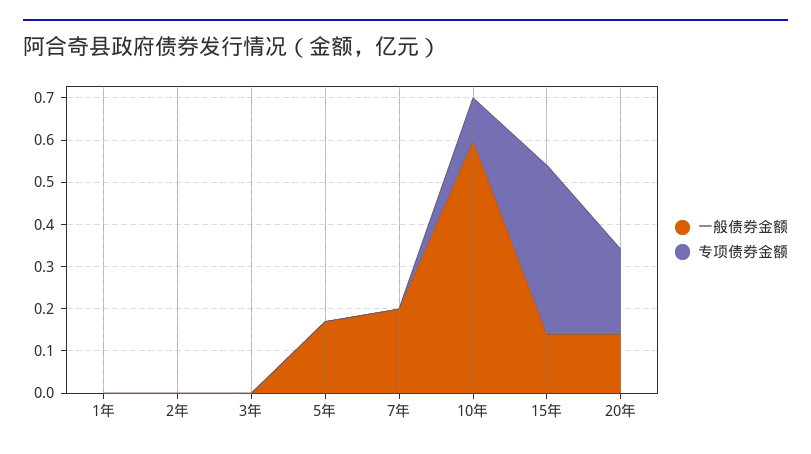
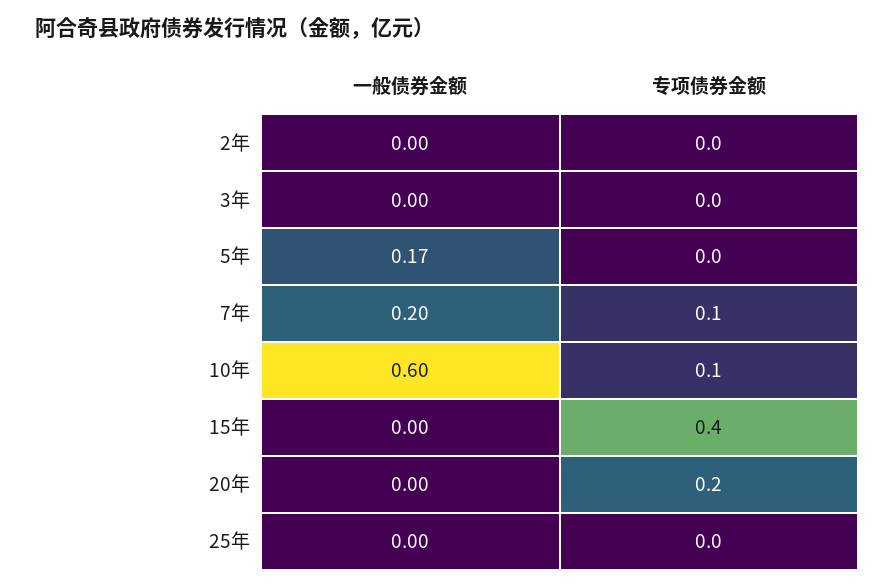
一般债券金额, 1年: 0 -> none
专项债券金额, 1年: 0 -> none
专项债券金额, 7年: 0 -> 0.1
一般债券金额, 15年: 0.15 -> 0
一般债券金额, 20年: 0.15 -> 0
一般债券金额, 25年: none -> 0
专项债券金额, 25年: none -> 0

